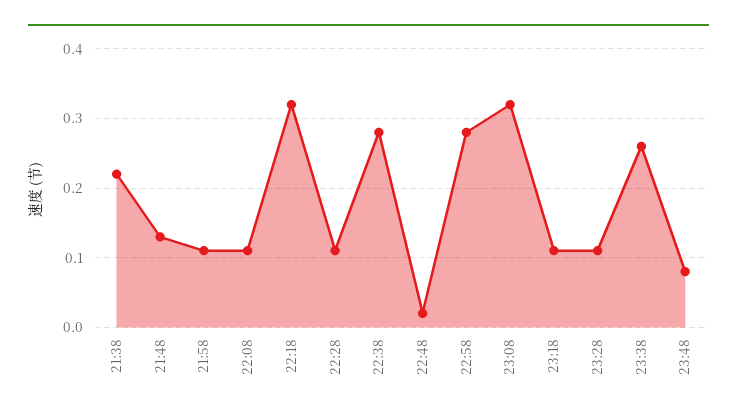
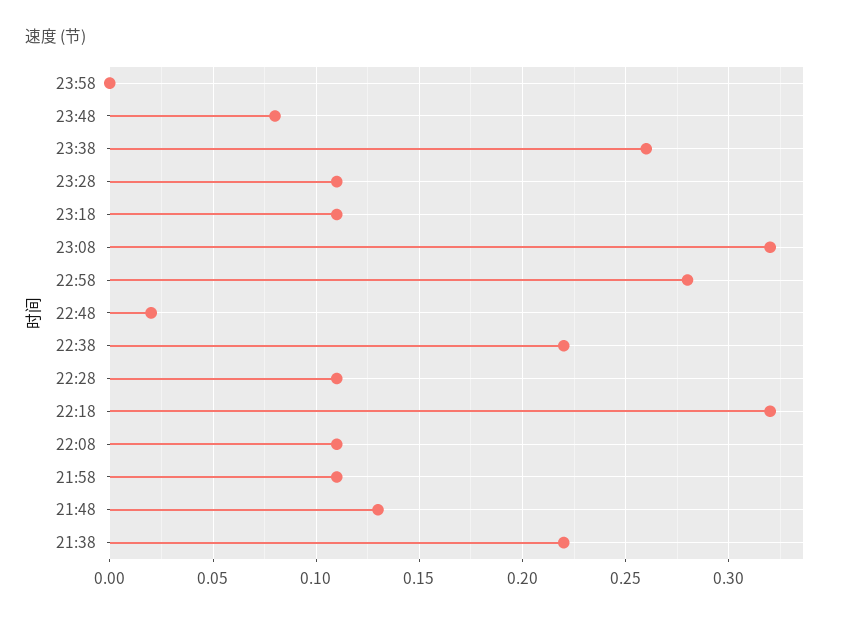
22:38: 0.28 -> 0.22
23:58: none -> 0

